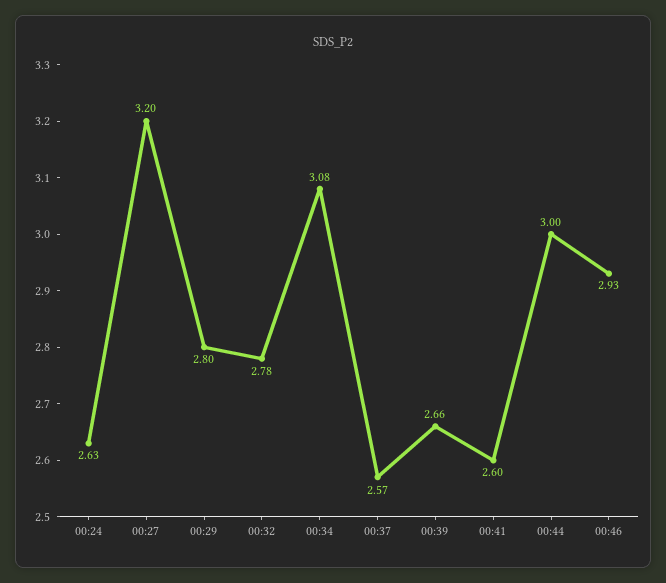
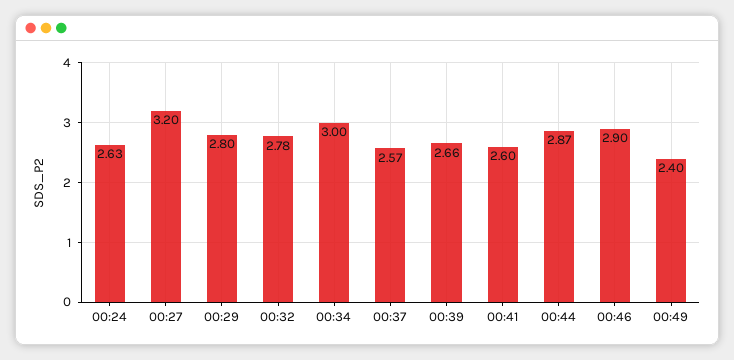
00:34: 3.08 -> 3
00:44: 3 -> 2.87
00:46: 2.93 -> 2.9
00:49: none -> 2.4

